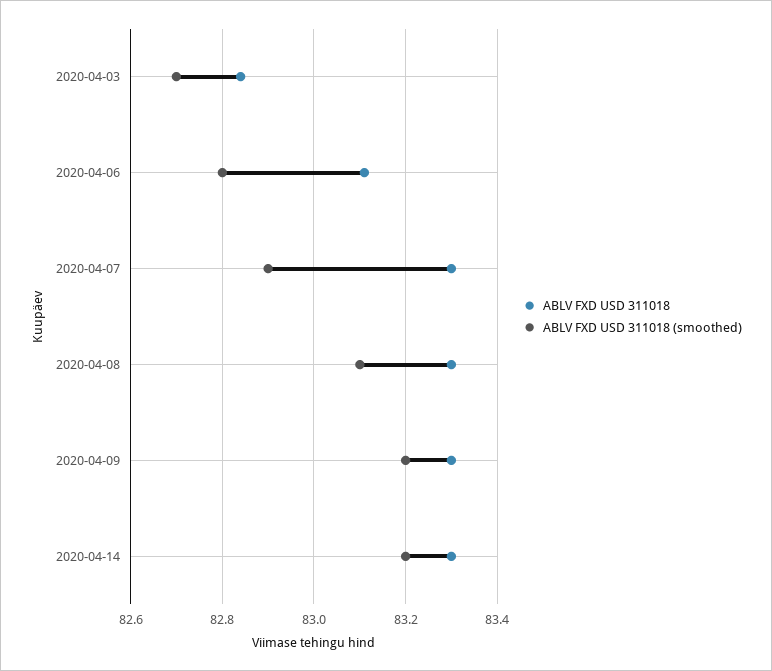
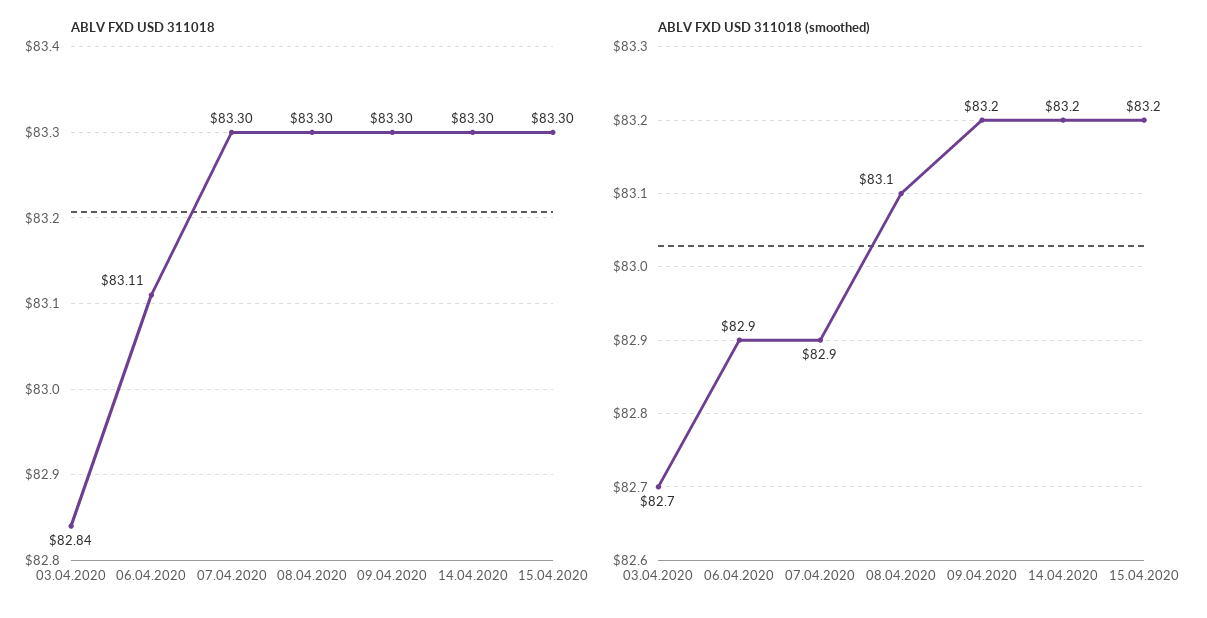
ABLV FXD USD 311018 (smoothed), 2020-04-06: 82.8 -> 82.9
ABLV FXD USD 311018, 15.04.2020: none -> 83.3
ABLV FXD USD 311018 (smoothed), 15.04.2020: none -> 83.2

